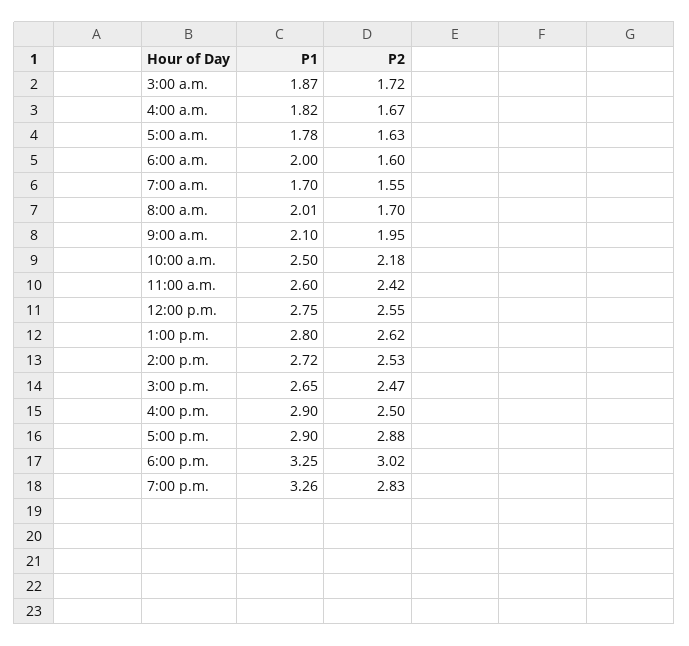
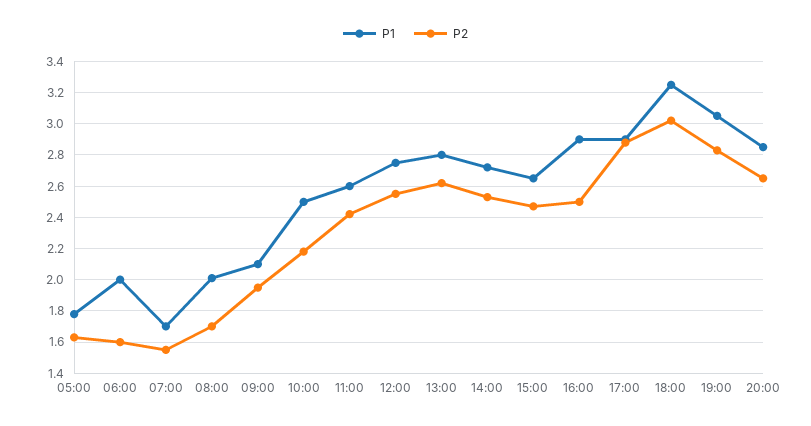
P1, 3:00 a.m.: 1.87 -> none
P2, 3:00 a.m.: 1.72 -> none
P1, 4:00 a.m.: 1.82 -> none
P2, 4:00 a.m.: 1.67 -> none
P1, 7:00 p.m.: 3.26 -> 3.05
P1, 20:00: none -> 2.85
P2, 20:00: none -> 2.65

